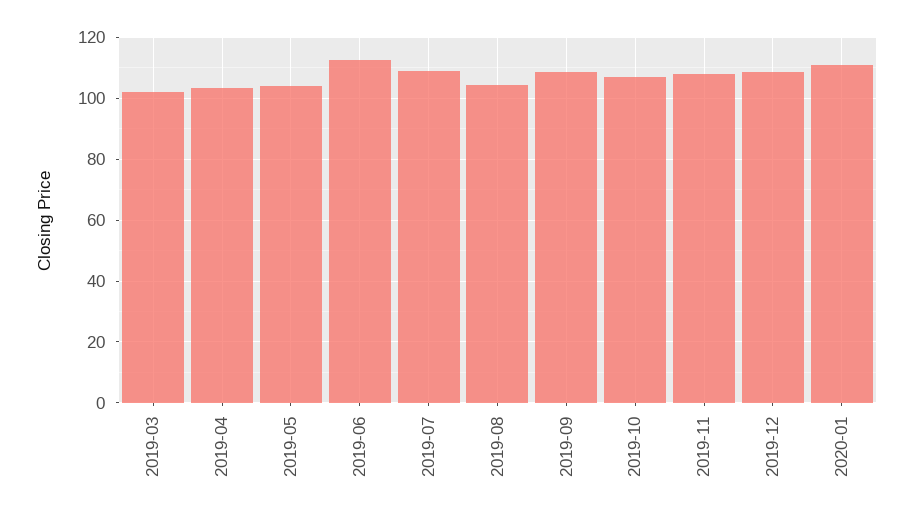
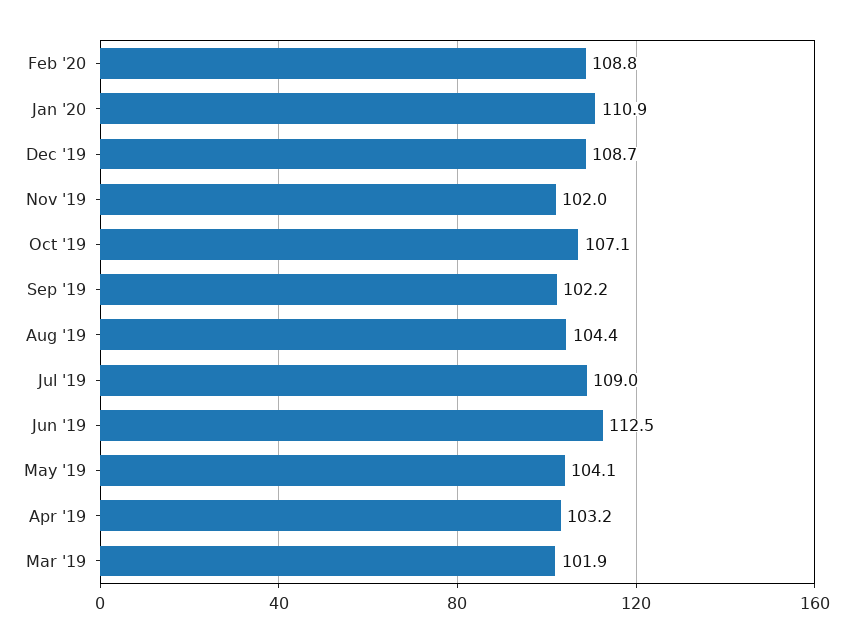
2019-09: 108 -> 102.2
2019-11: 108 -> 102
Feb '20: none -> 108.8

